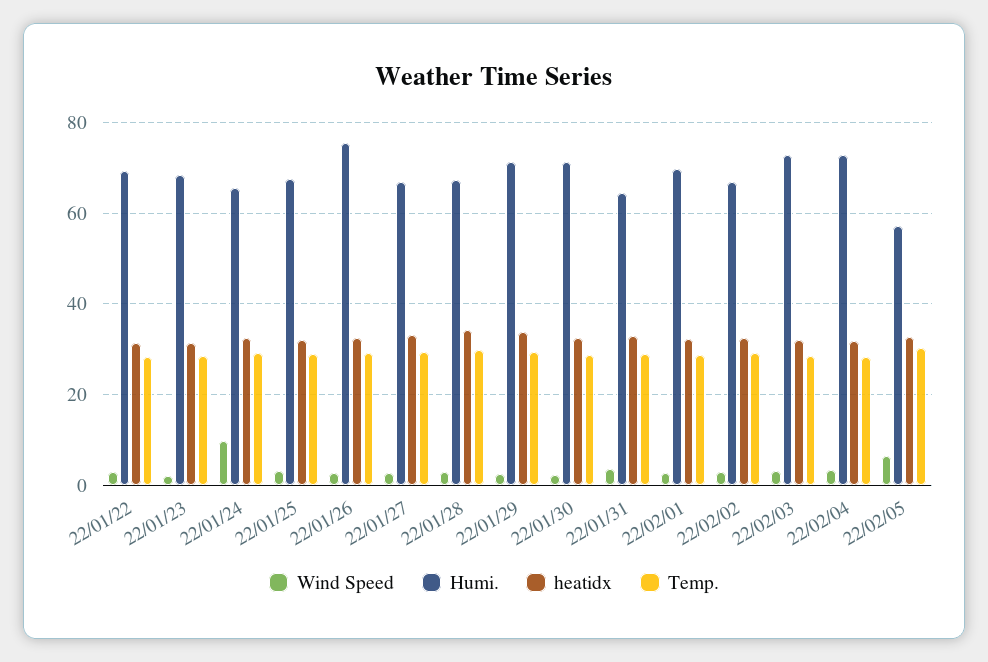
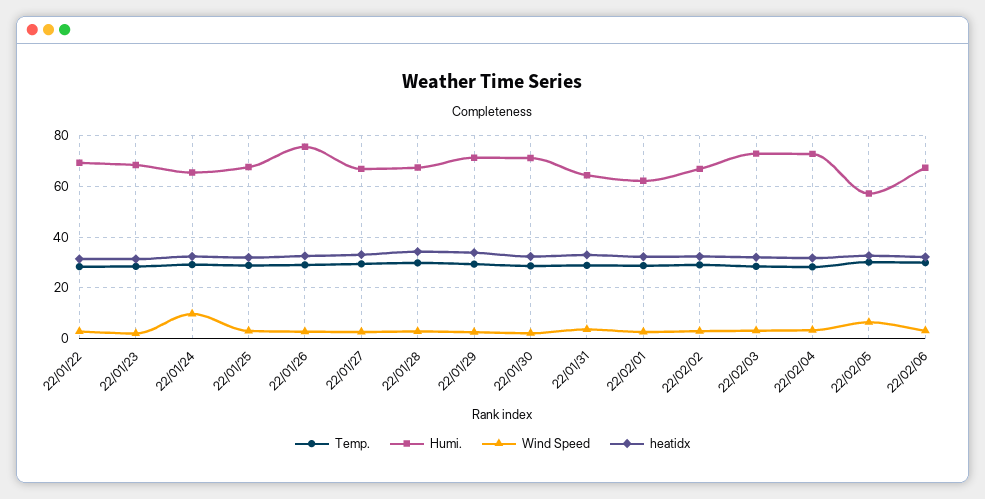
Humi., 22/02/01: 70 -> 62.5
Temp., 22/02/06: none -> 30
Humi., 22/02/06: none -> 67.5
Wind Speed, 22/02/06: none -> 2.5
heatidx, 22/02/06: none -> 32.5

